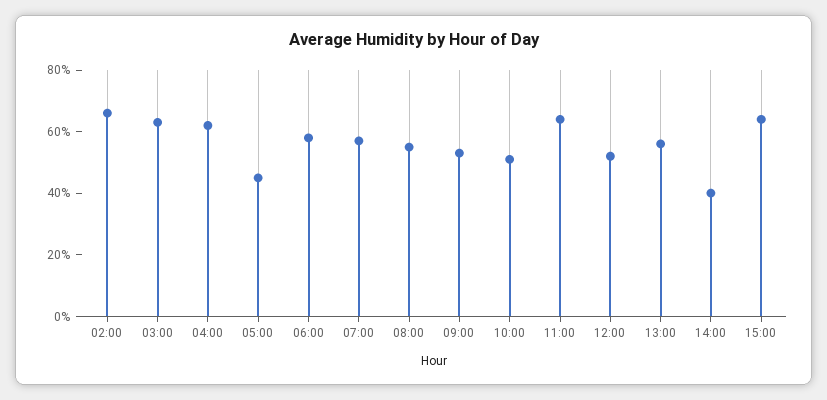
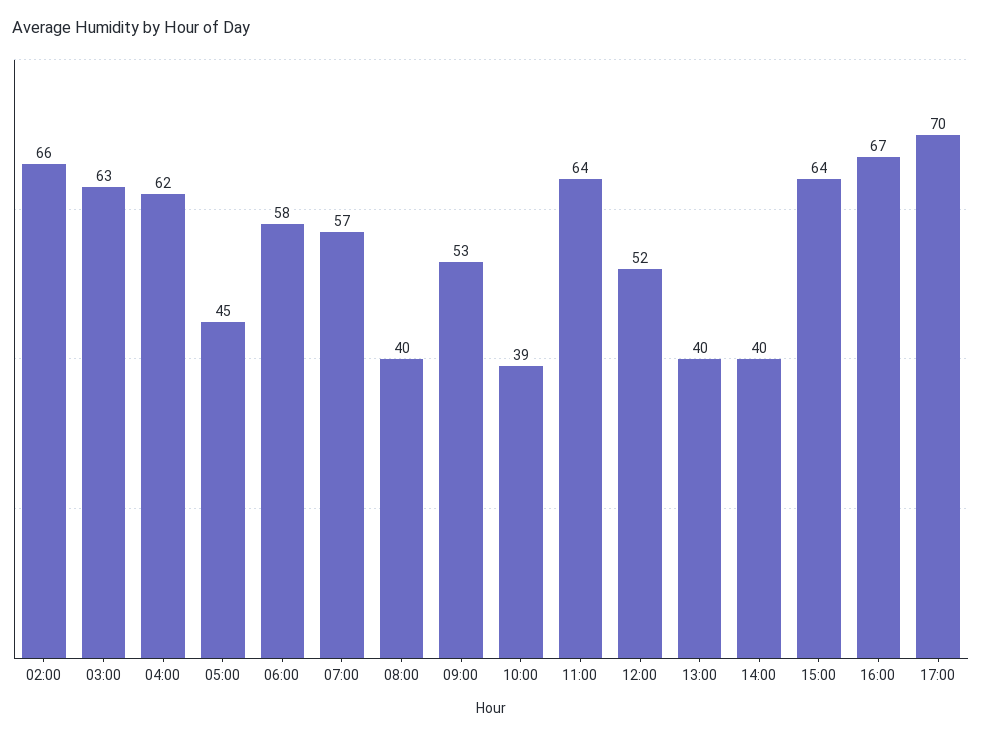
08:00: 55 -> 40
10:00: 50 -> 39
13:00: 55 -> 40
16:00: none -> 67
17:00: none -> 70

